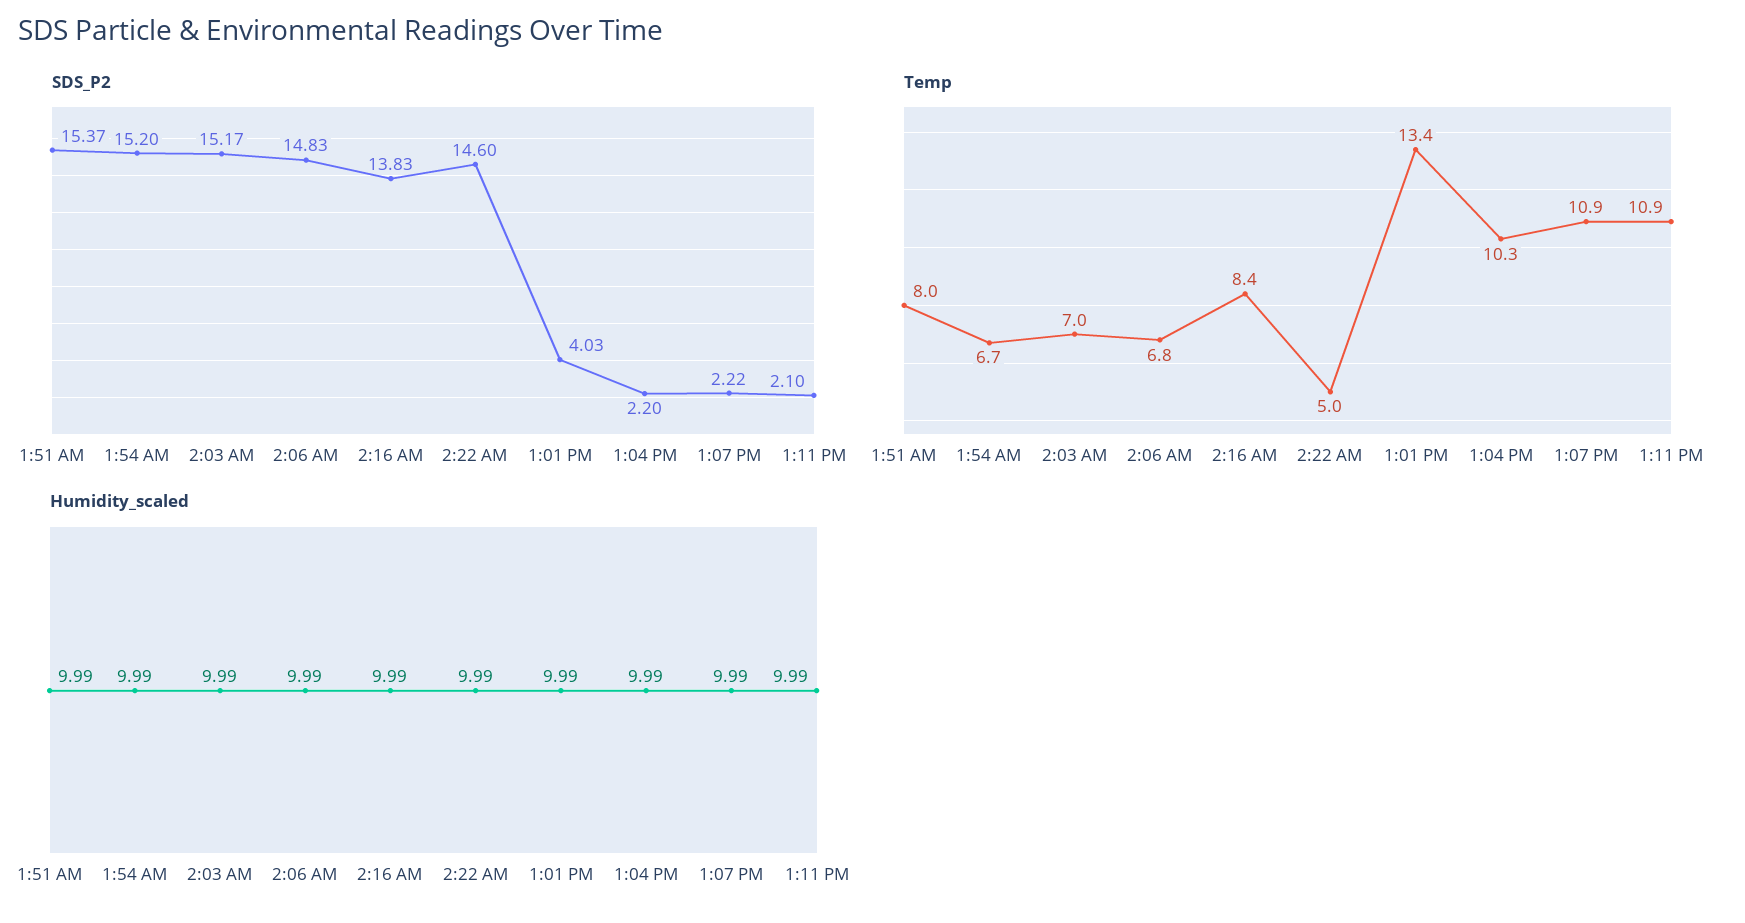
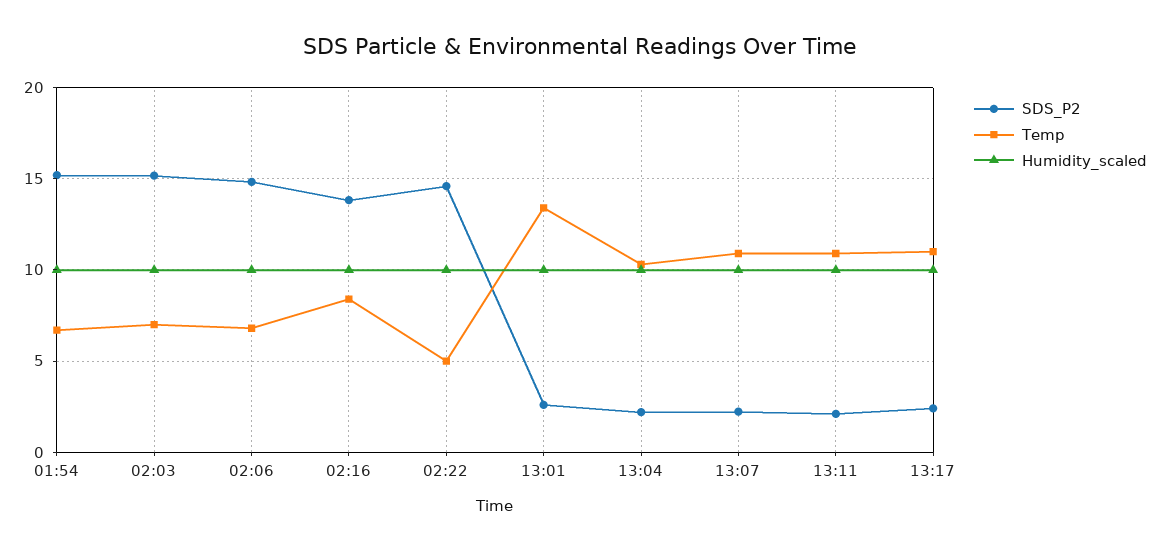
SDS_P2, 1:51 AM: 15.37 -> none
SDS_P2, 1:01 PM: 4.03 -> 2.5
Temp, 1:51 AM: 8 -> none
Humidity_scaled, 1:51 AM: 9.99 -> none
SDS_P2, 13:17: none -> 2.5
Temp, 13:17: none -> 11
Humidity_scaled, 13:17: none -> 10

